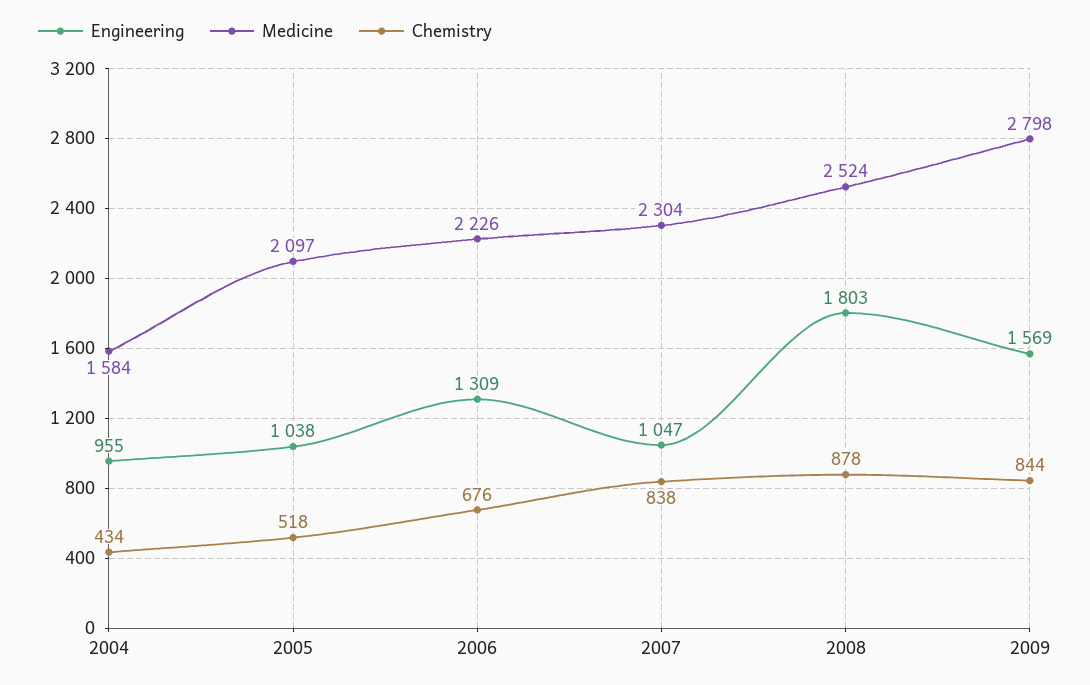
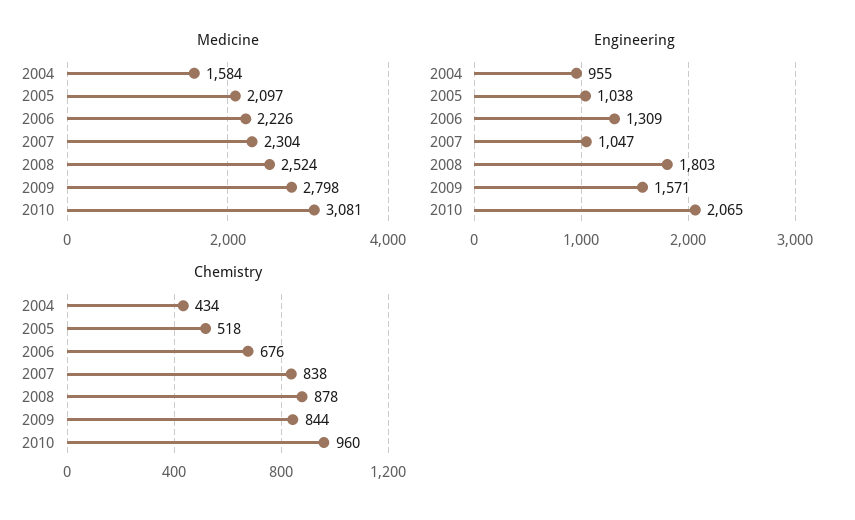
Engineering, 2009: 1569 -> 1571
Medicine, 2010: none -> 3081
Engineering, 2010: none -> 2065
Chemistry, 2010: none -> 960

